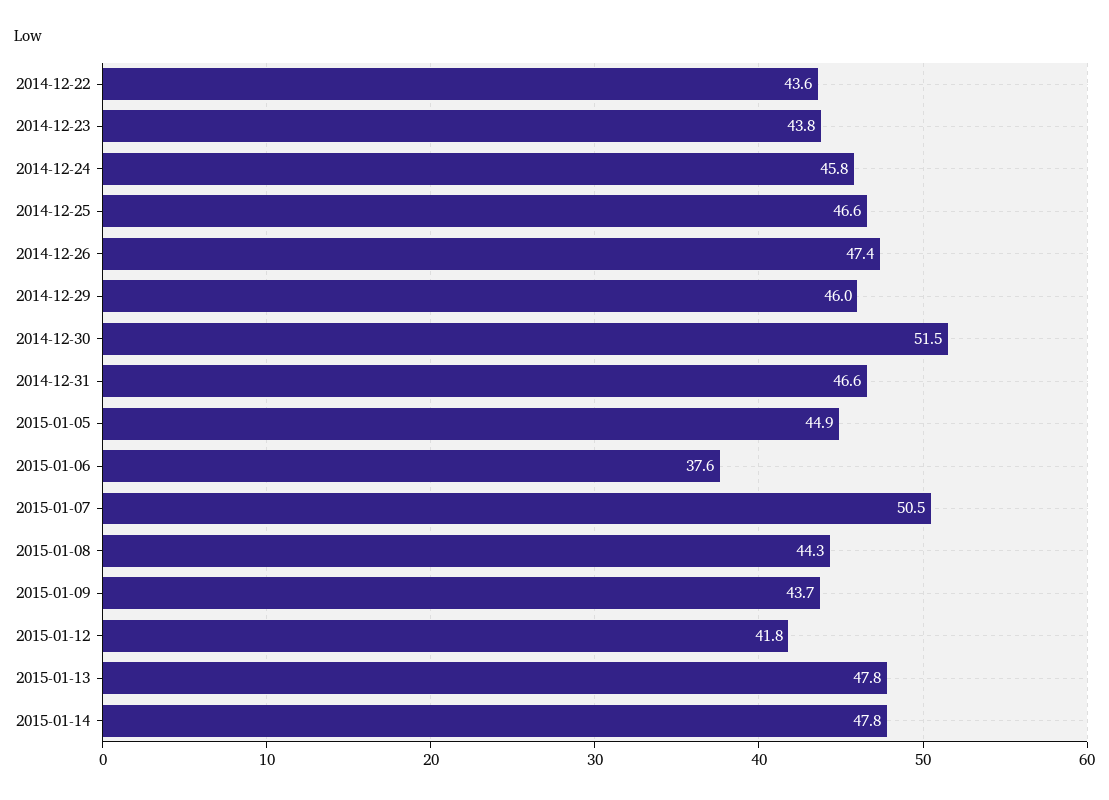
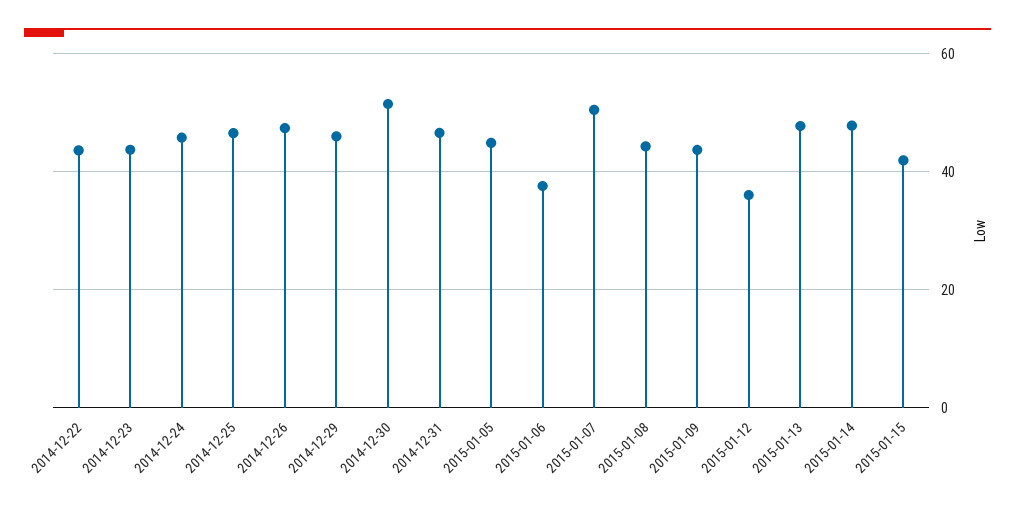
2015-01-12: 41.8 -> 36
2015-01-15: none -> 42

